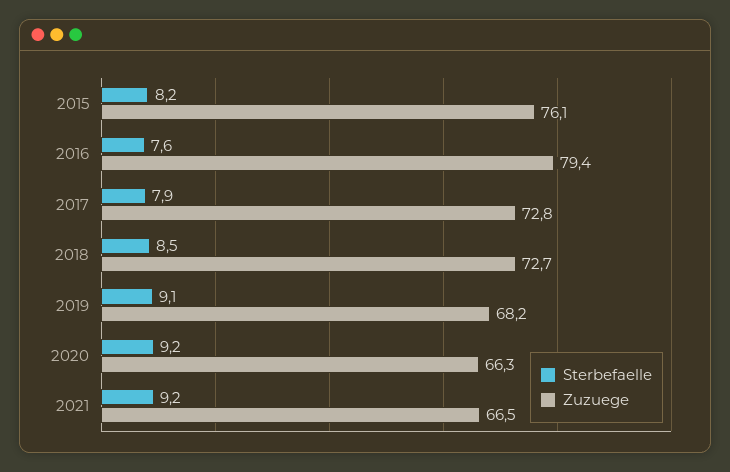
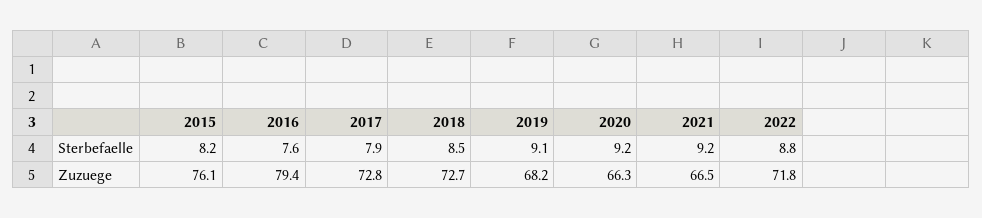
Sterbefaelle, 2022: none -> 8.8
Zuzuege, 2022: none -> 71.8

